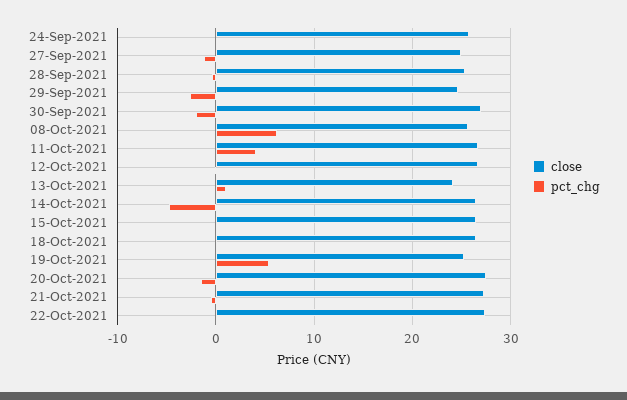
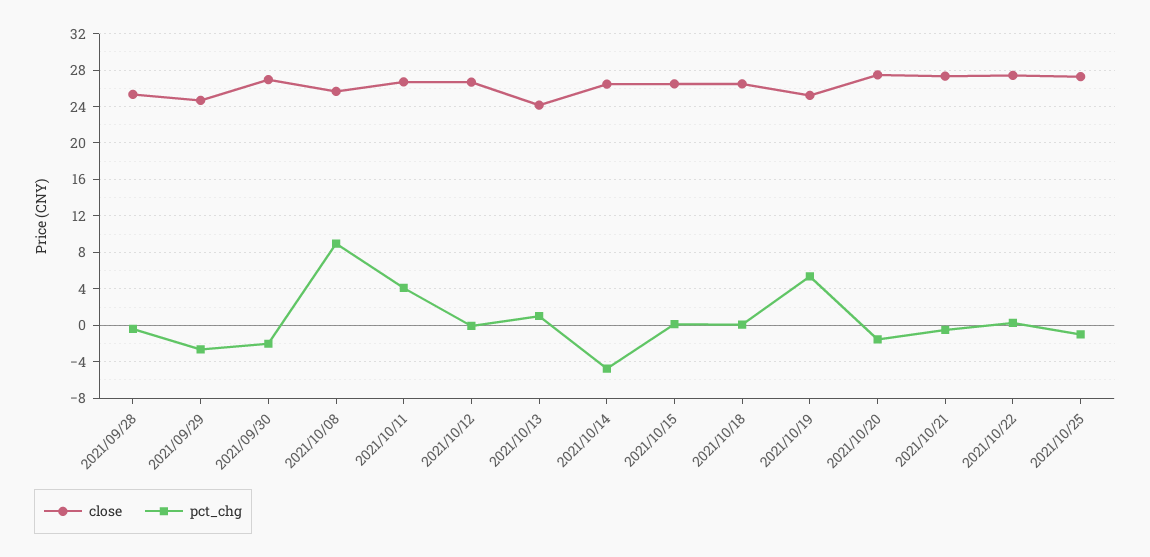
close, 24-Sep-2021: 26 -> none
pct_chg, 24-Sep-2021: 0 -> none
close, 27-Sep-2021: 25 -> none
pct_chg, 27-Sep-2021: -1 -> none
pct_chg, 08-Oct-2021: 6 -> 9
close, 2021/10/25: none -> 27
pct_chg, 2021/10/25: none -> -1

